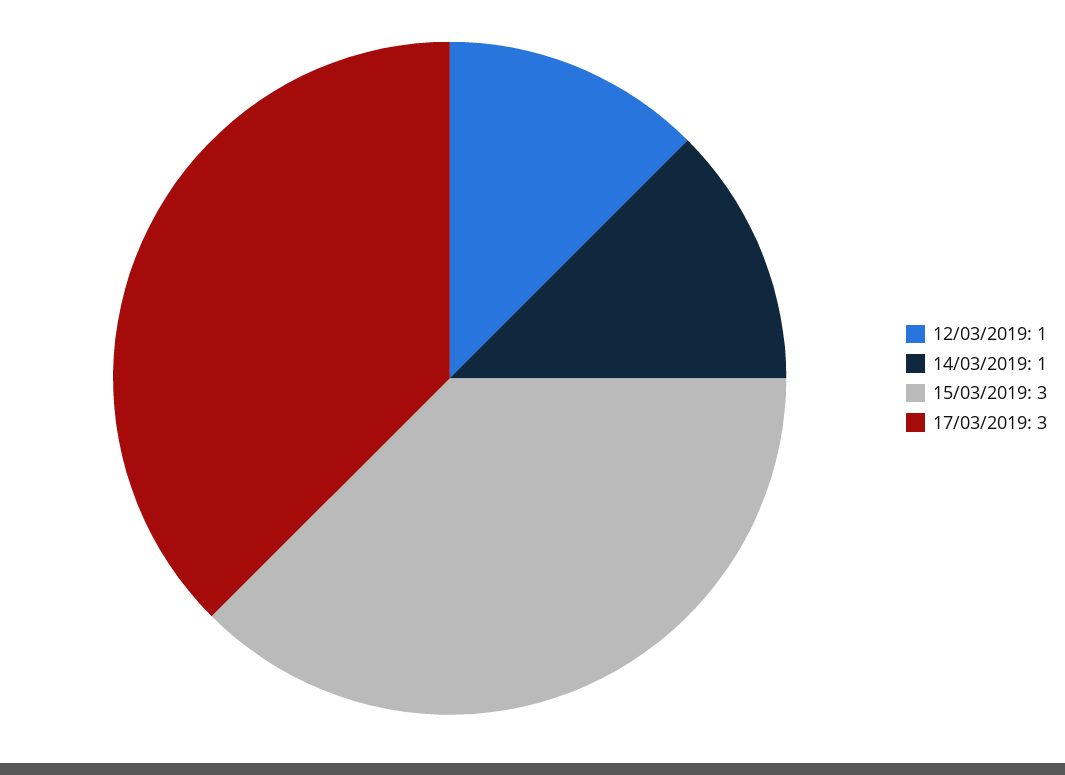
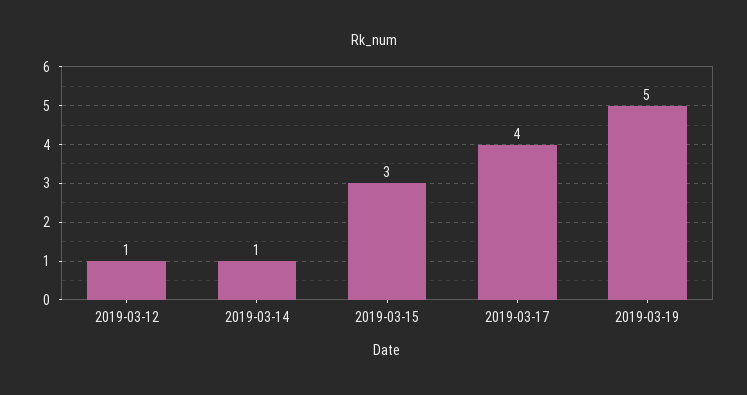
17/03/2019: 3 -> 4
2019-03-19: none -> 5

